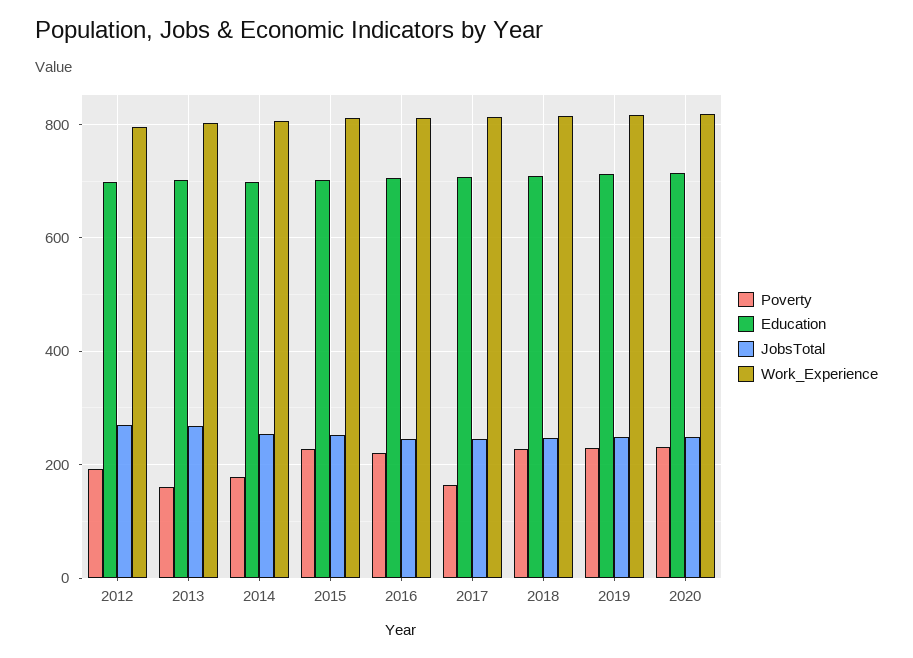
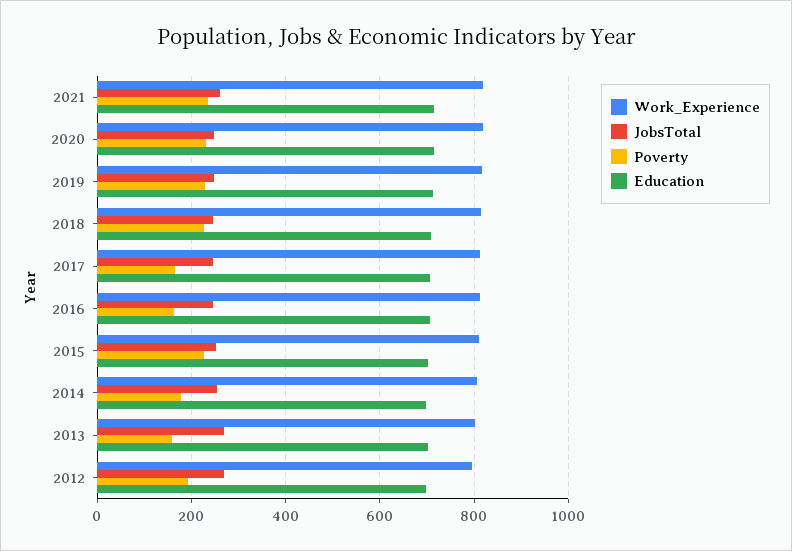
Poverty, 2016: 220 -> 160
Work_Experience, 2021: none -> 820
JobsTotal, 2021: none -> 260
Poverty, 2021: none -> 240
Education, 2021: none -> 720

